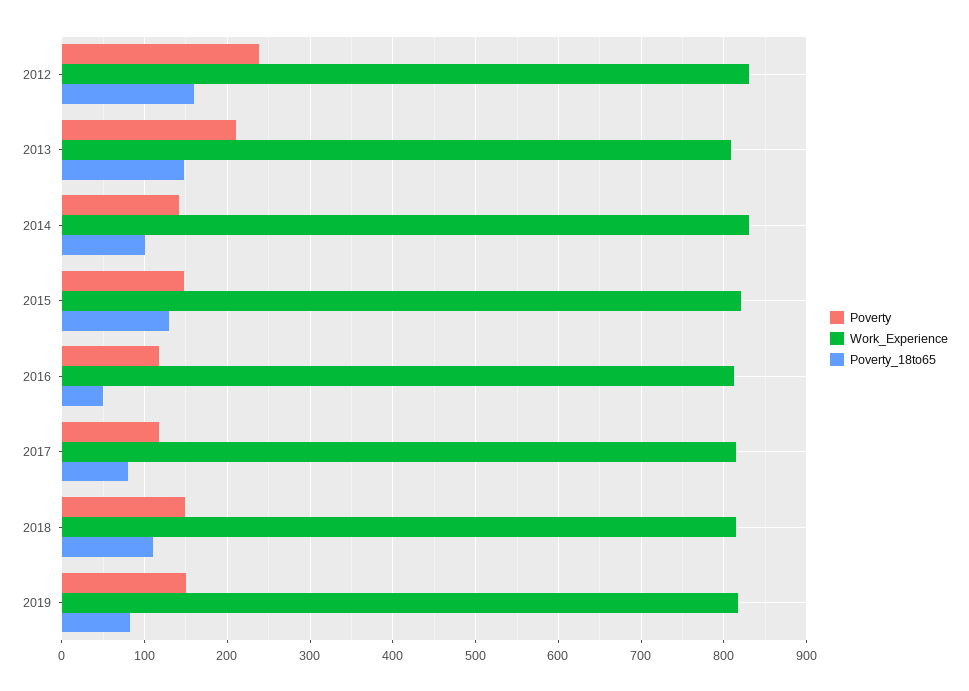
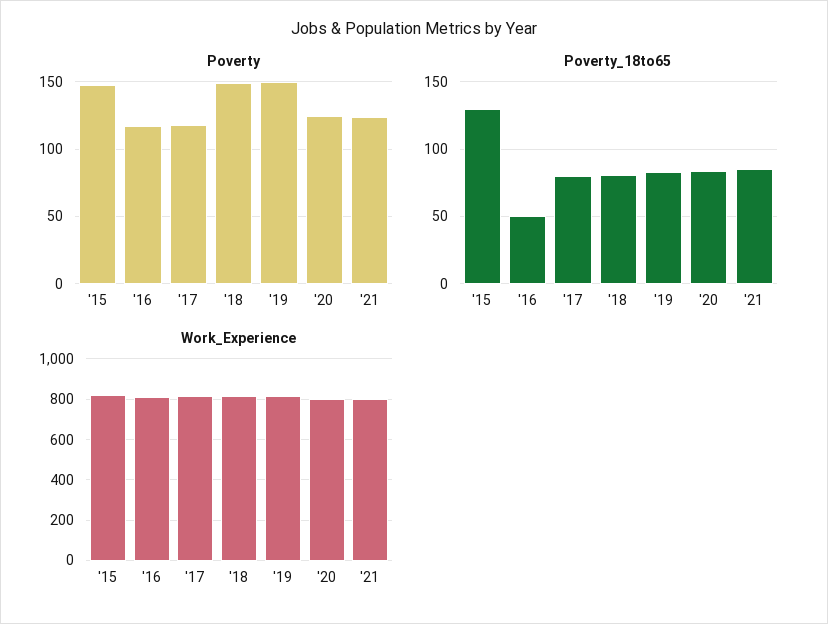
Poverty, 2012: 240 -> none
Work_Experience, 2012: 830 -> none
Poverty_18to65, 2012: 160 -> none
Poverty, 2013: 210 -> none
Work_Experience, 2013: 810 -> none
Poverty_18to65, 2013: 150 -> none
Poverty, 2014: 140 -> none
Work_Experience, 2014: 830 -> none
Poverty_18to65, 2014: 100 -> none
Poverty_18to65, 2018: 110 -> 80
Poverty, '20: none -> 125
Poverty, '21: none -> 125
Poverty_18to65, '20: none -> 85
Poverty_18to65, '21: none -> 85
Work_Experience, '20: none -> 800
Work_Experience, '21: none -> 800

